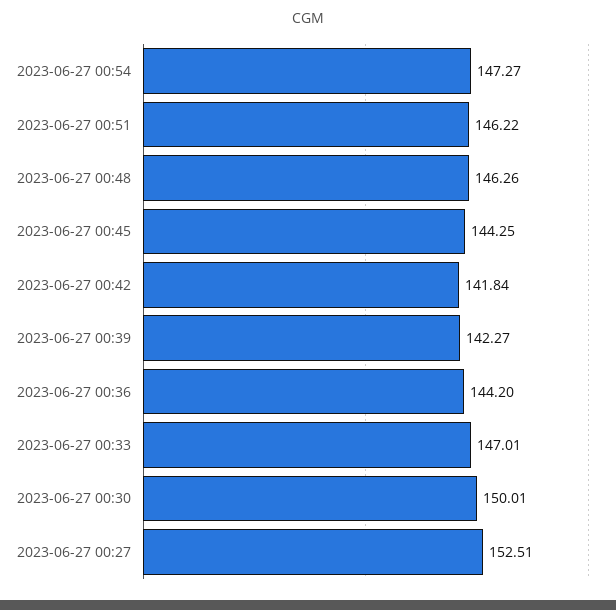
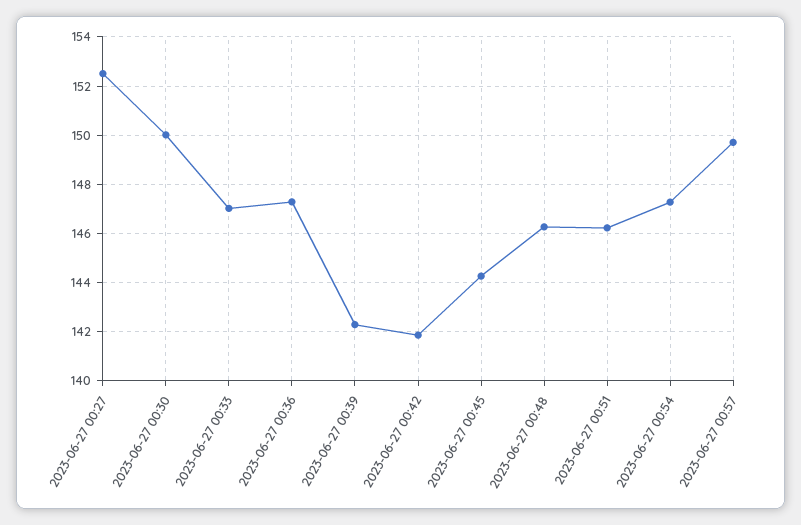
2023-06-27 00:36: 144.2 -> 147.25
2023-06-27 00:57: none -> 149.75

